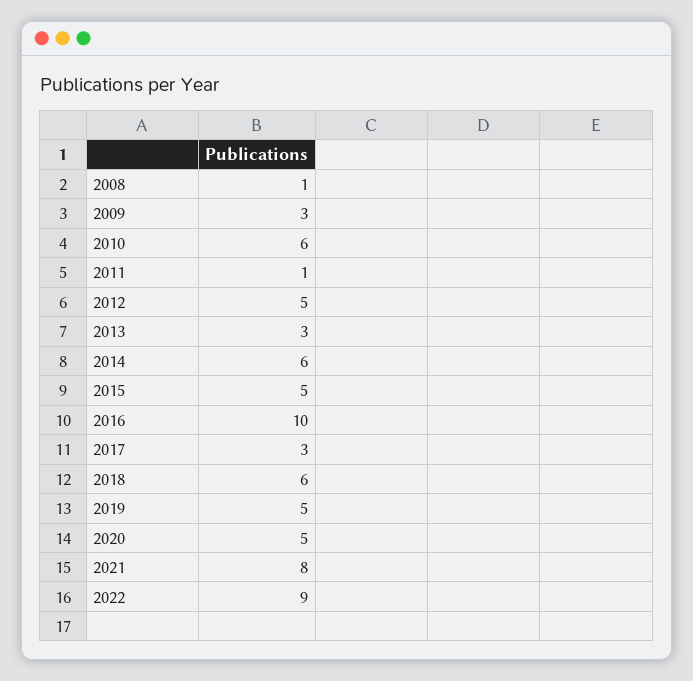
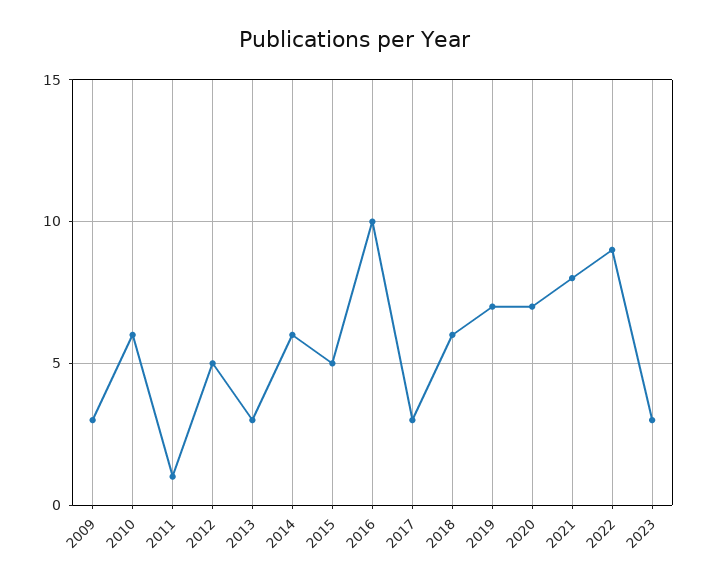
2008: 1 -> none
2019: 5 -> 7
2020: 5 -> 7
2023: none -> 3

